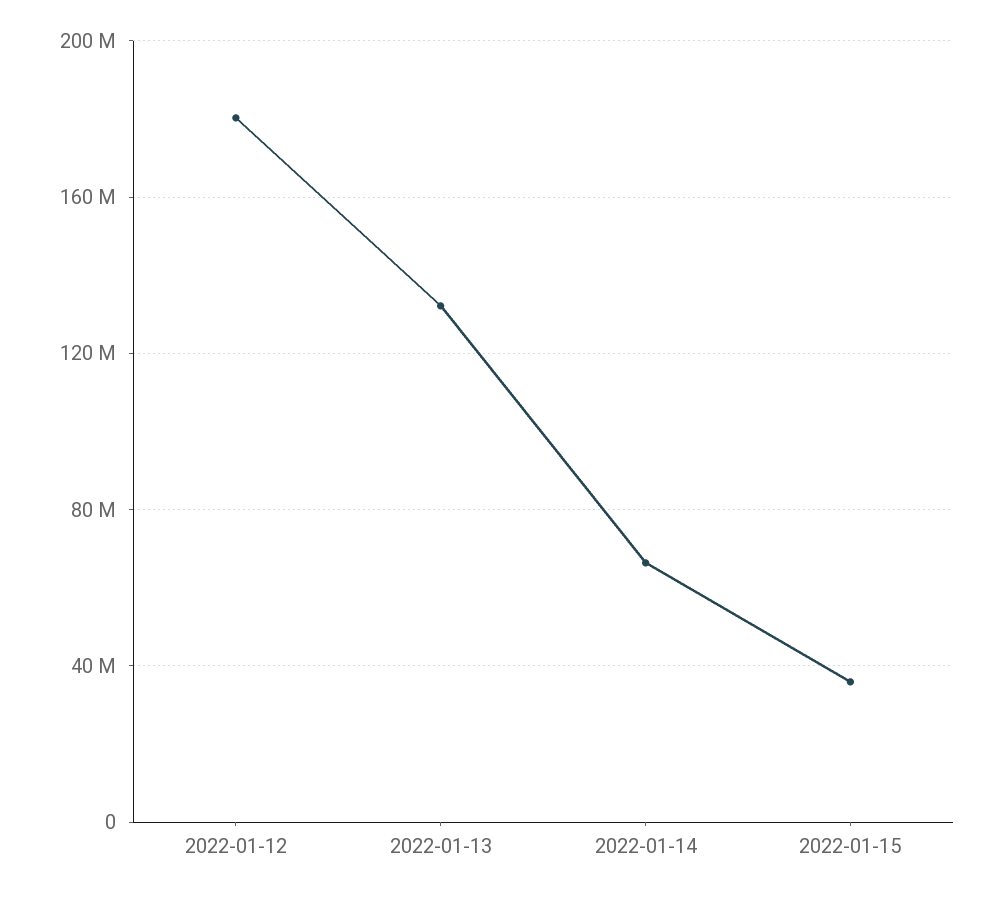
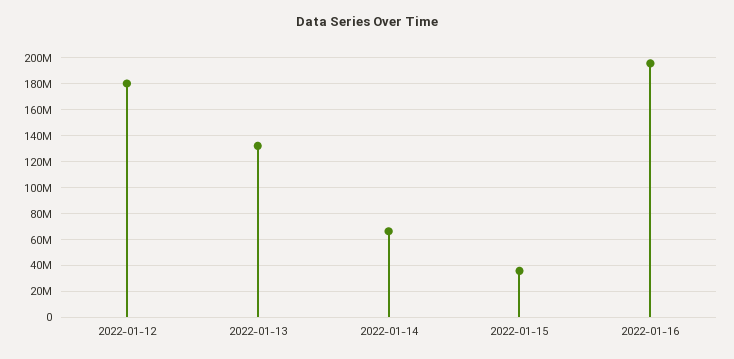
2022-01-16: none -> 195000000

